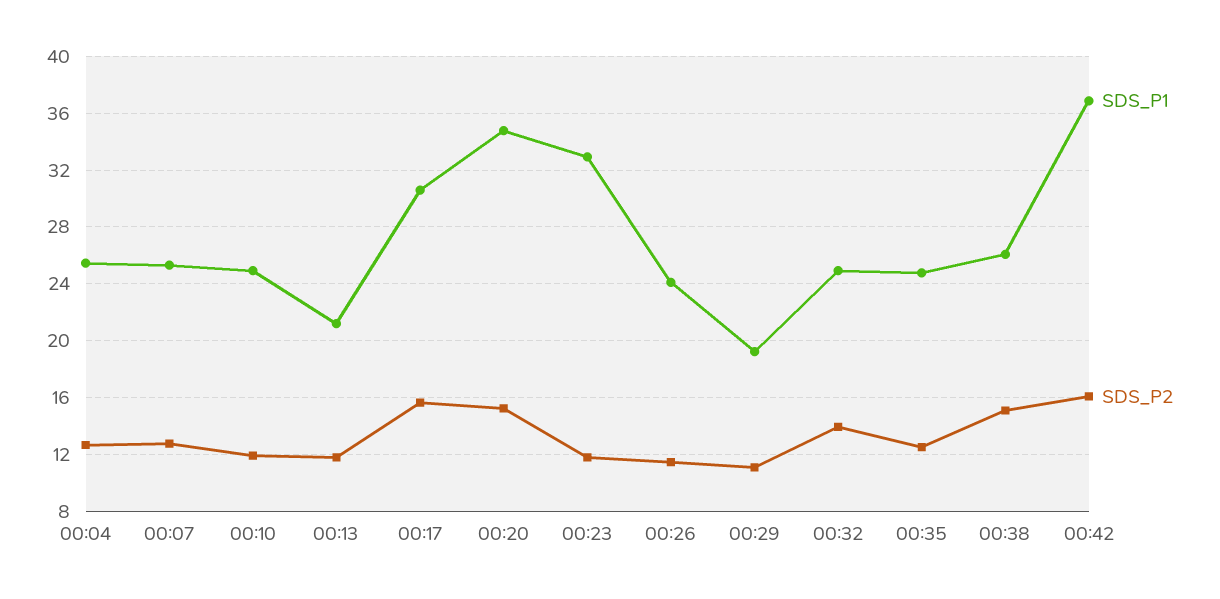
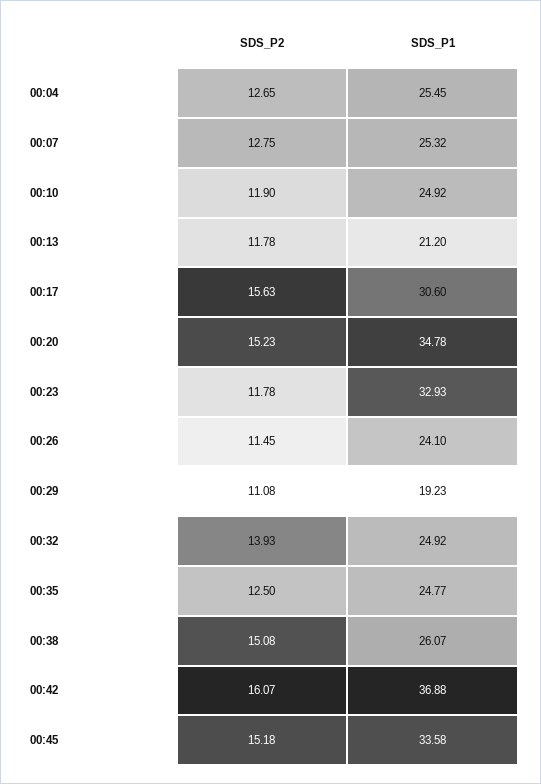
SDS_P2, 00:45: none -> 15.18
SDS_P1, 00:45: none -> 33.58

